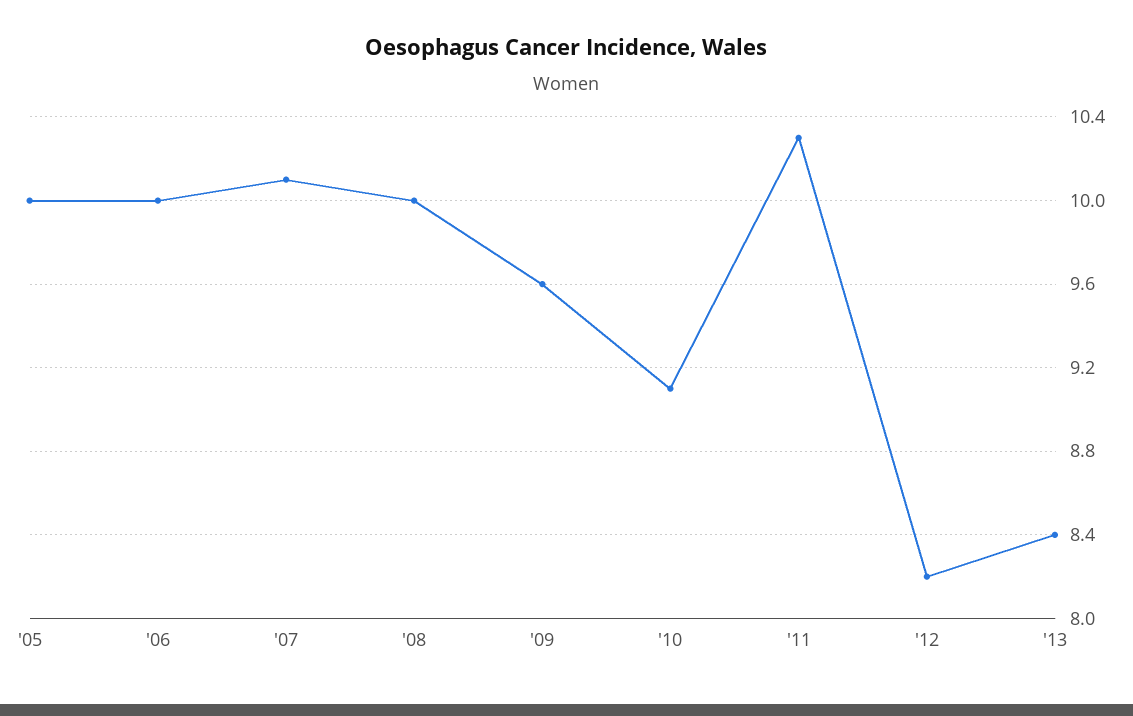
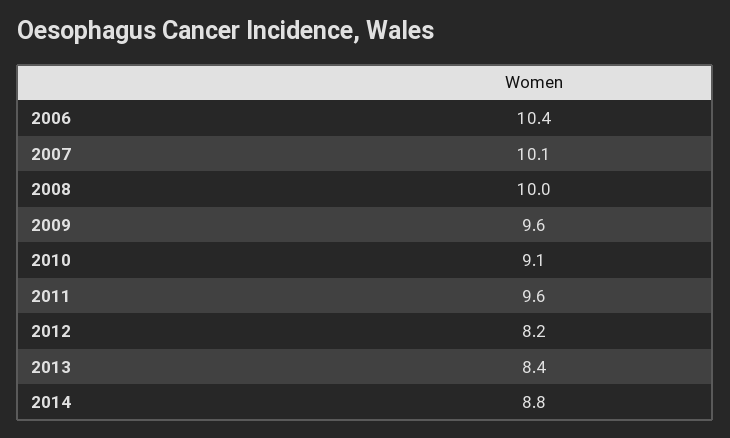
'05: 10 -> none
'06: 10 -> 10.4
'11: 10.3 -> 9.6
2014: none -> 8.8

